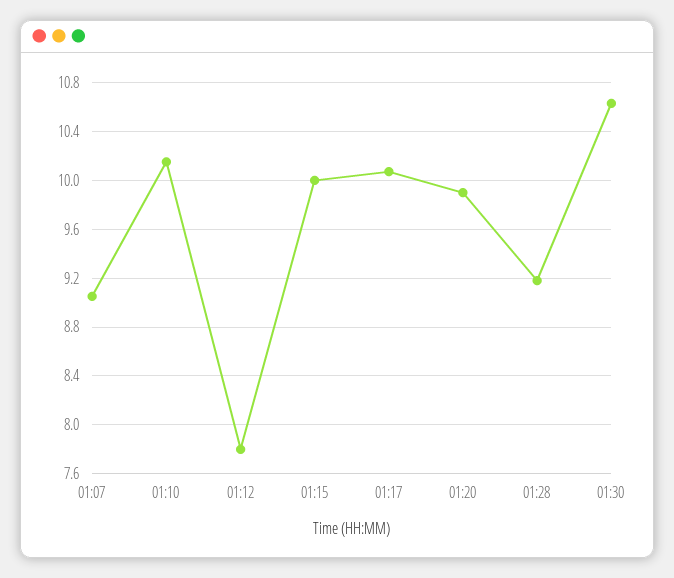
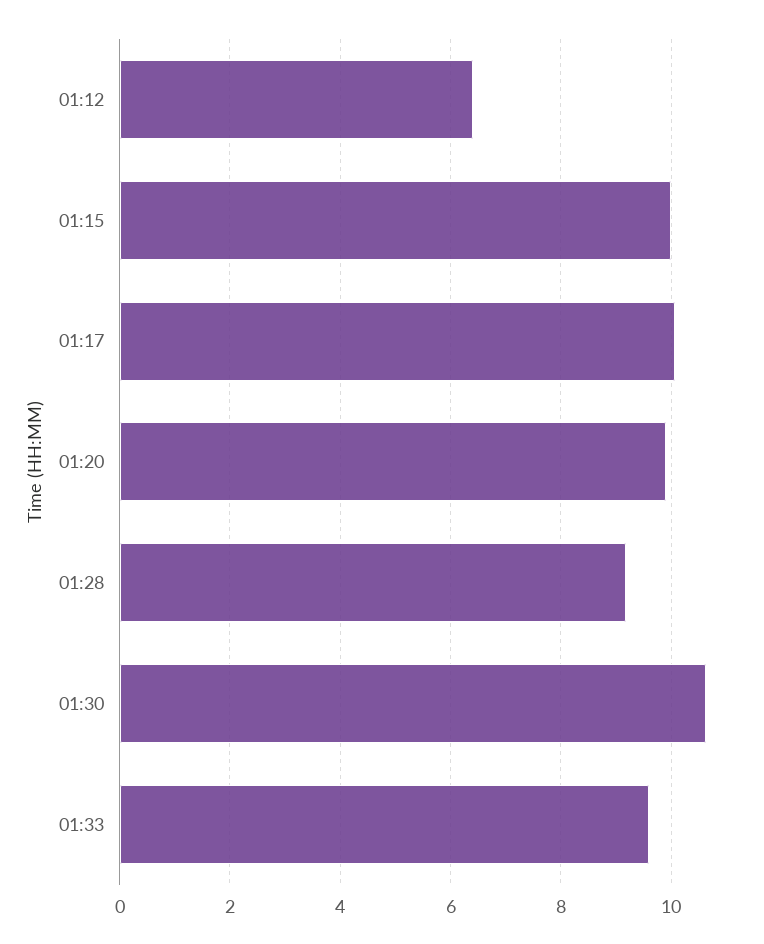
01:07: 9.05 -> none
01:10: 10.15 -> none
01:12: 7.8 -> 6.4
01:33: none -> 9.6

